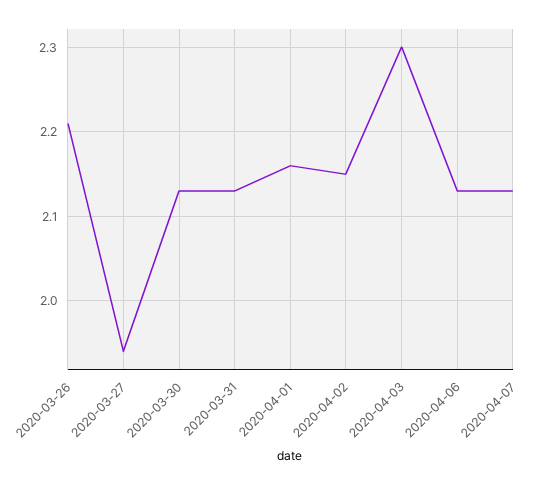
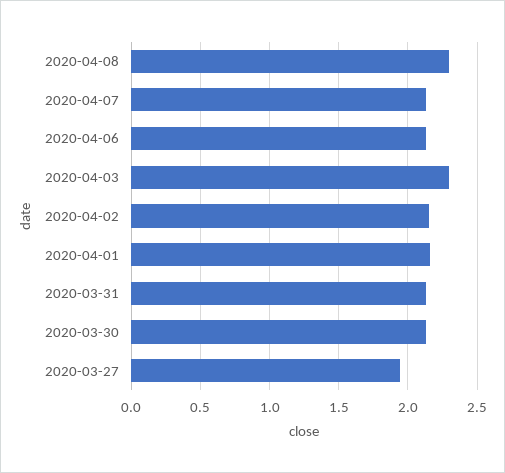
2020-03-26: 2.21 -> none
2020-04-08: none -> 2.3

